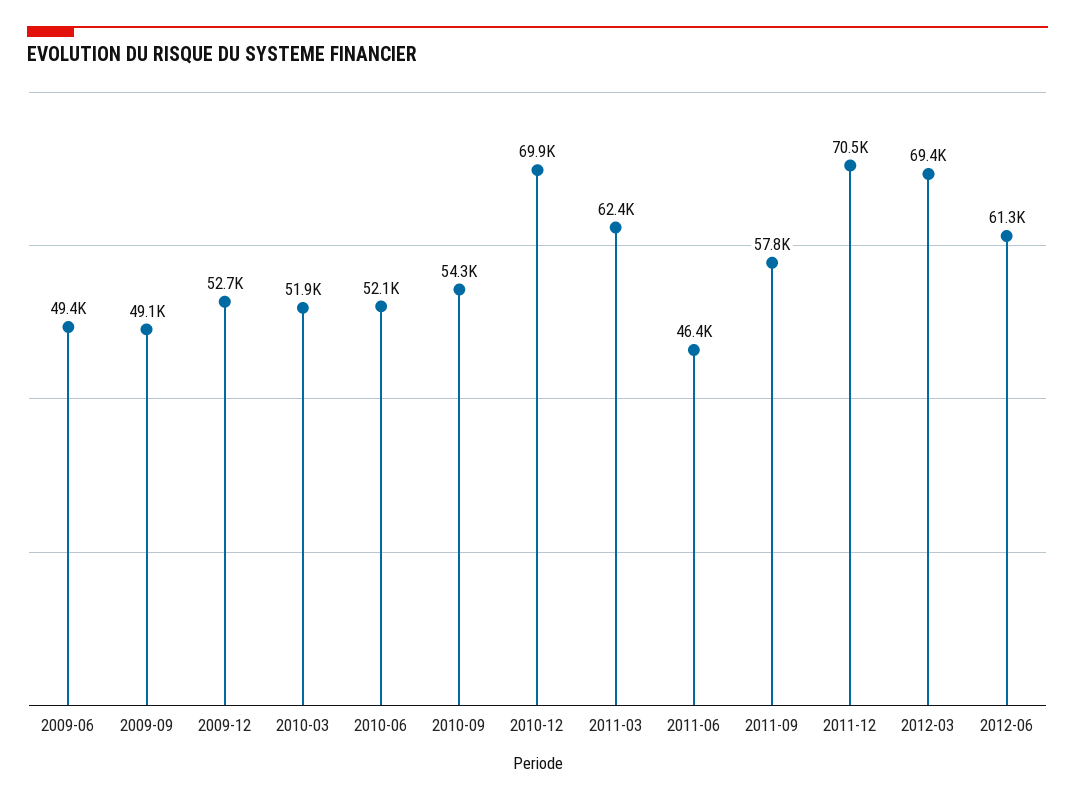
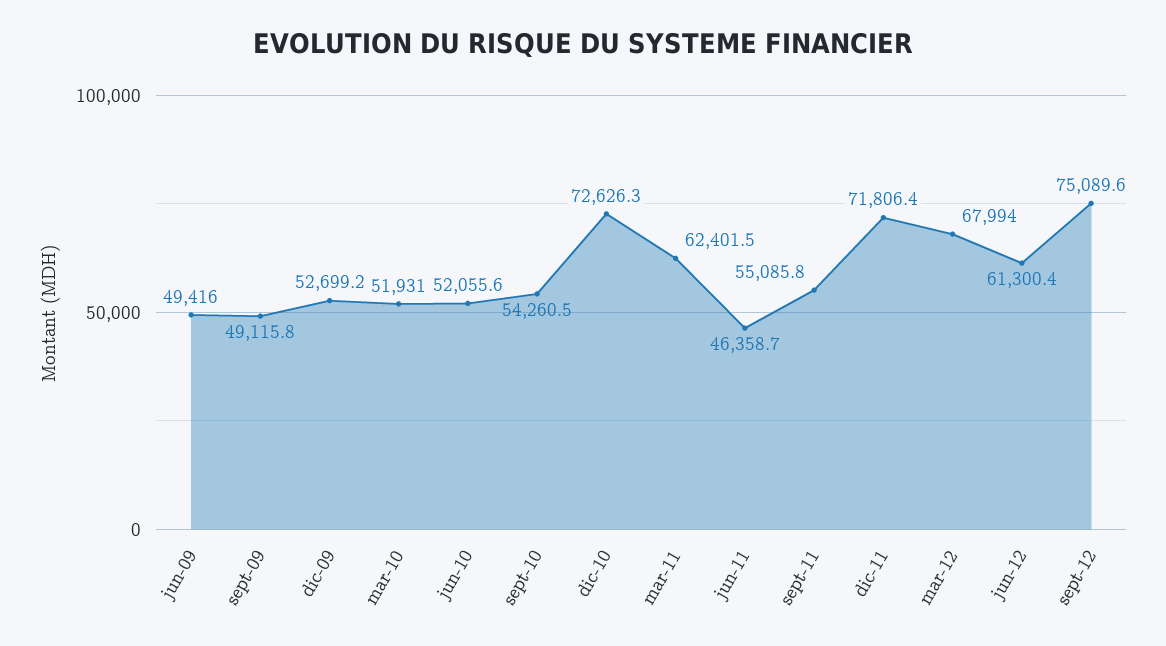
2010-12: 69900 -> 72626.3
2011-09: 57800 -> 55085.8
2011-12: 70500 -> 71806.4
2012-03: 69400 -> 67994
sept-12: none -> 75089.6

